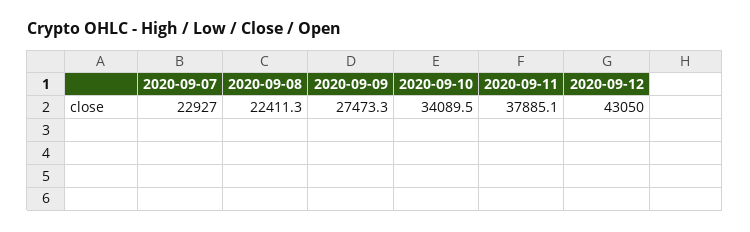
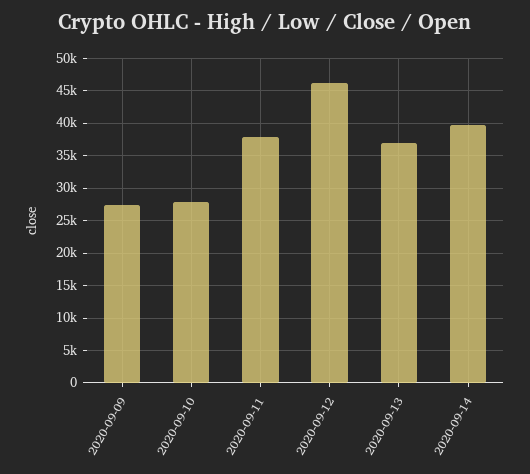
2020-09-07: 22927 -> none
2020-09-08: 22411.3 -> none
2020-09-10: 34089.5 -> 28000
2020-09-12: 43050 -> 46000
2020-09-13: none -> 37000
2020-09-14: none -> 40000

